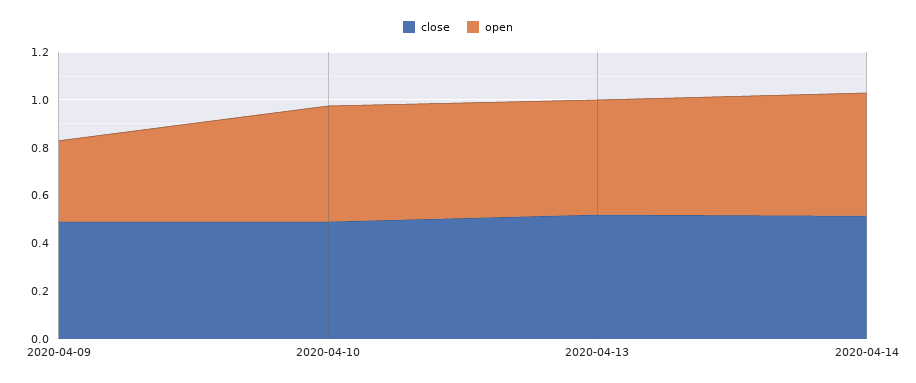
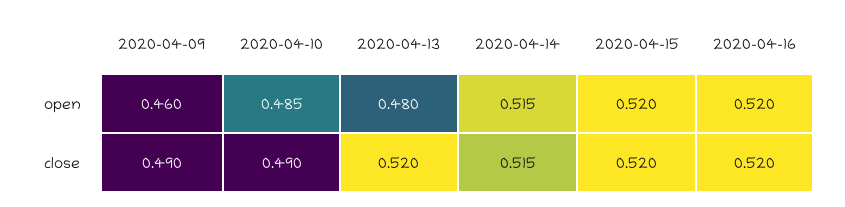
open, 2020-04-09: 0.35 -> 0.46
open, 2020-04-15: none -> 0.52
open, 2020-04-16: none -> 0.52
close, 2020-04-15: none -> 0.52
close, 2020-04-16: none -> 0.52

